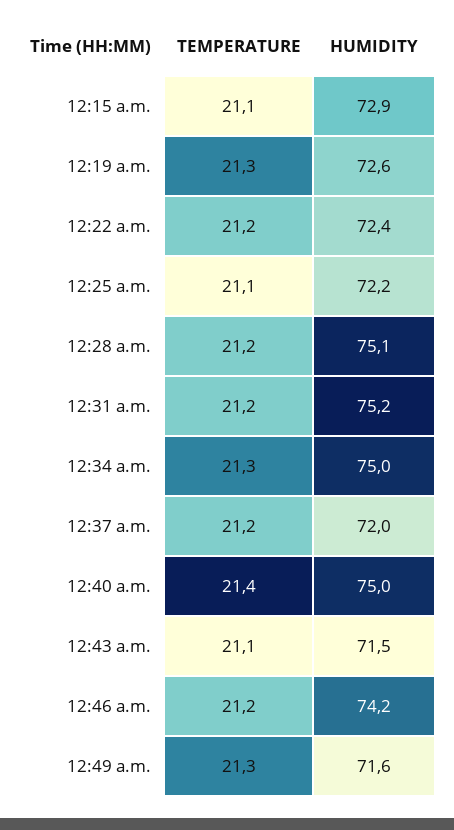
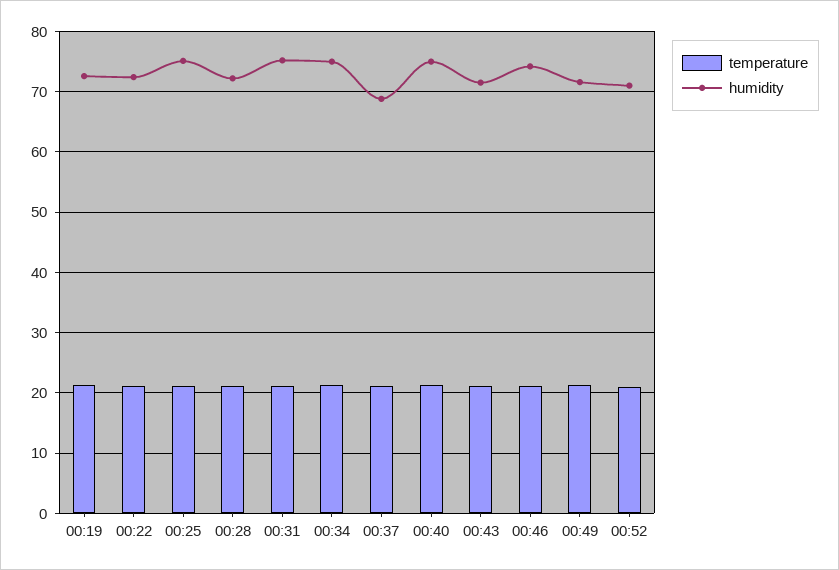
TEMPERATURE, 12:15 a.m.: 21.1 -> none
HUMIDITY, 12:15 a.m.: 72.9 -> none
HUMIDITY, 12:25 a.m.: 72.2 -> 75
HUMIDITY, 12:28 a.m.: 75.1 -> 72
HUMIDITY, 12:37 a.m.: 72 -> 69
TEMPERATURE, 00:52: none -> 21
HUMIDITY, 00:52: none -> 71

